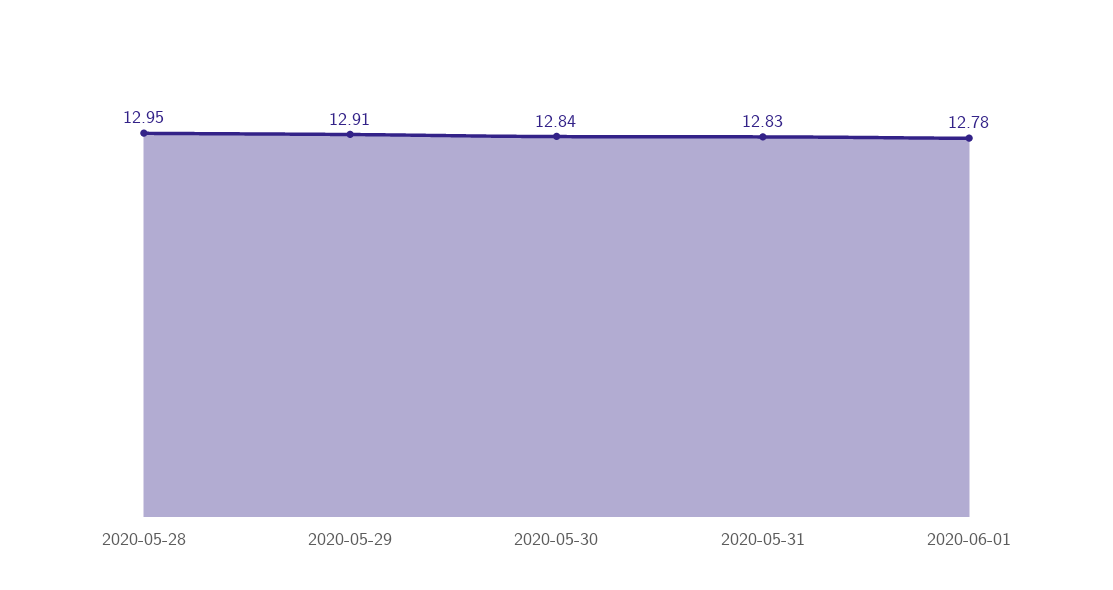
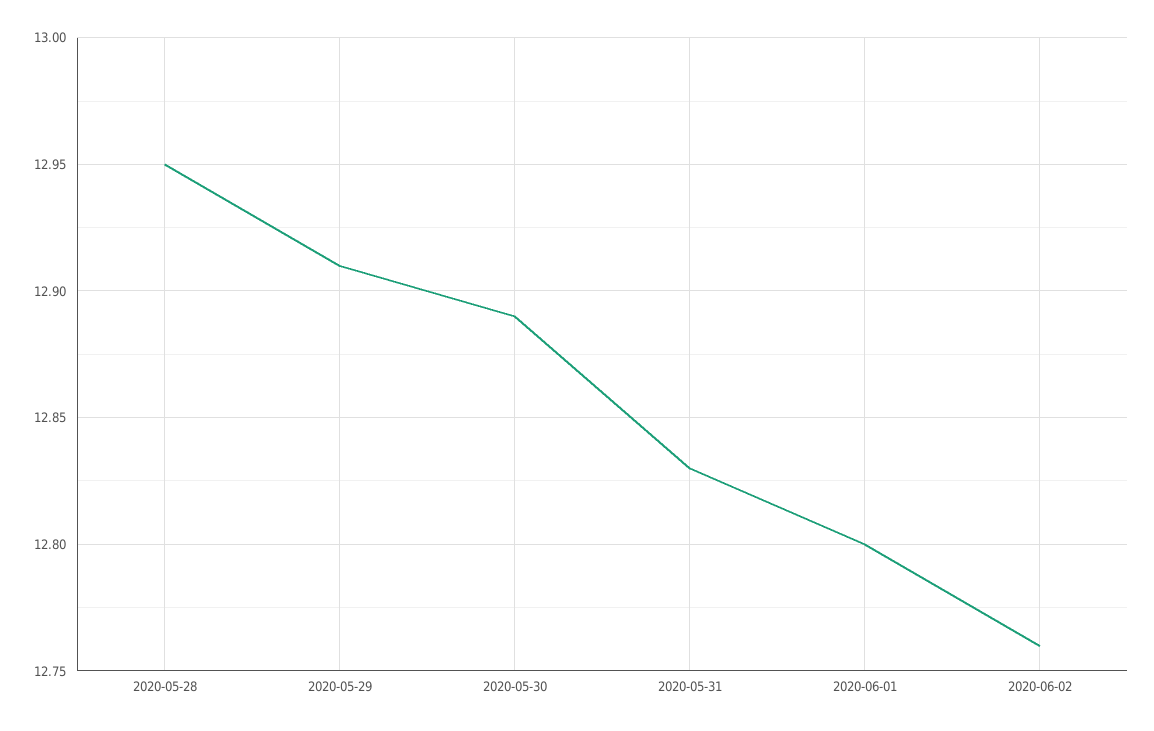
2020-05-30: 12.84 -> 12.89
2020-06-01: 12.78 -> 12.8
2020-06-02: none -> 12.76

